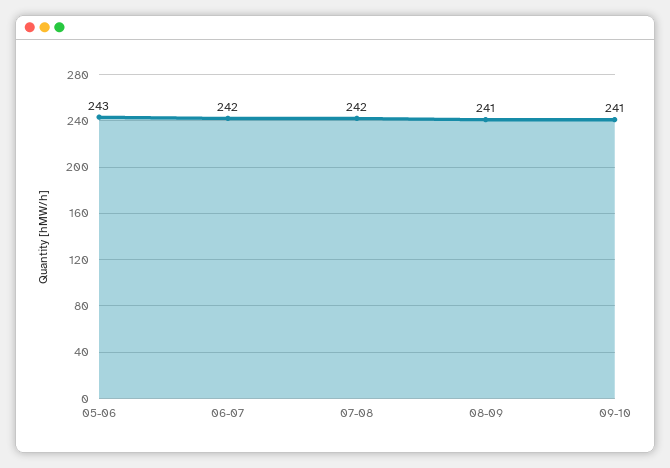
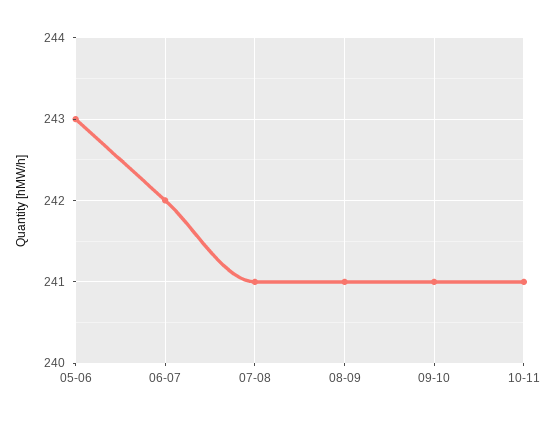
07-08: 242 -> 241
10-11: none -> 241

